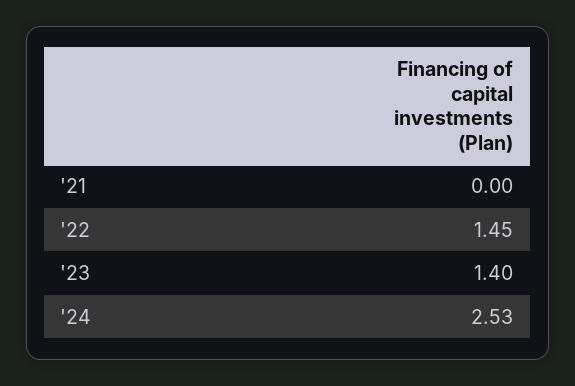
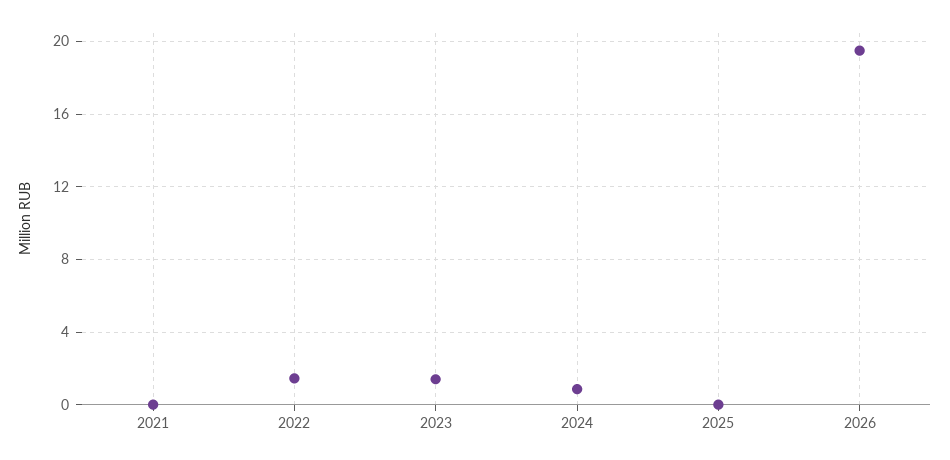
'24: 2.53 -> 1
2025: none -> 0
2026: none -> 19.5

